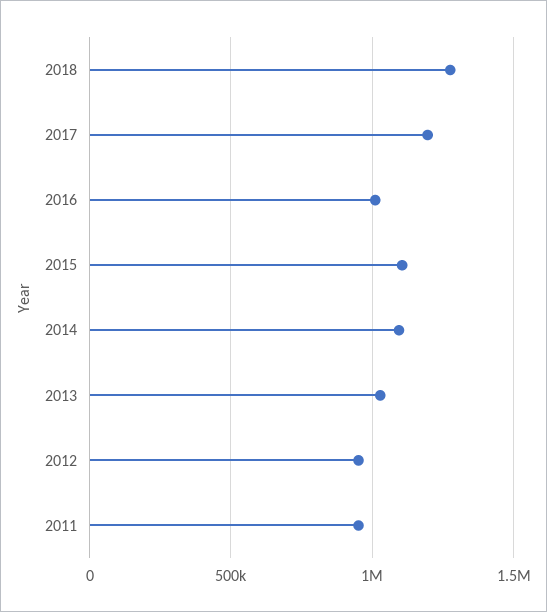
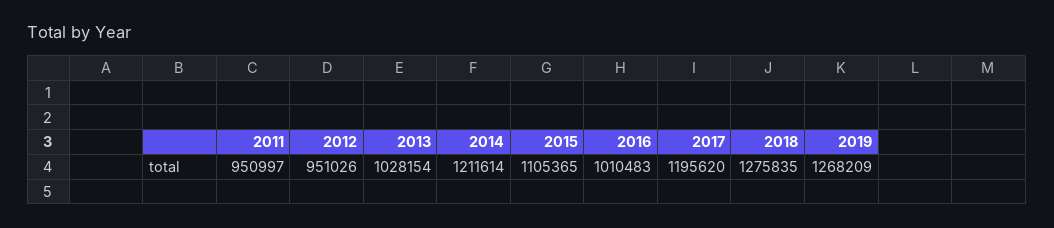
2014: 1100000 -> 1211614
2019: none -> 1268209

